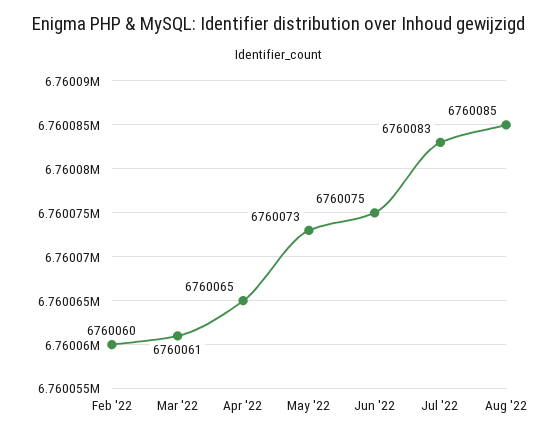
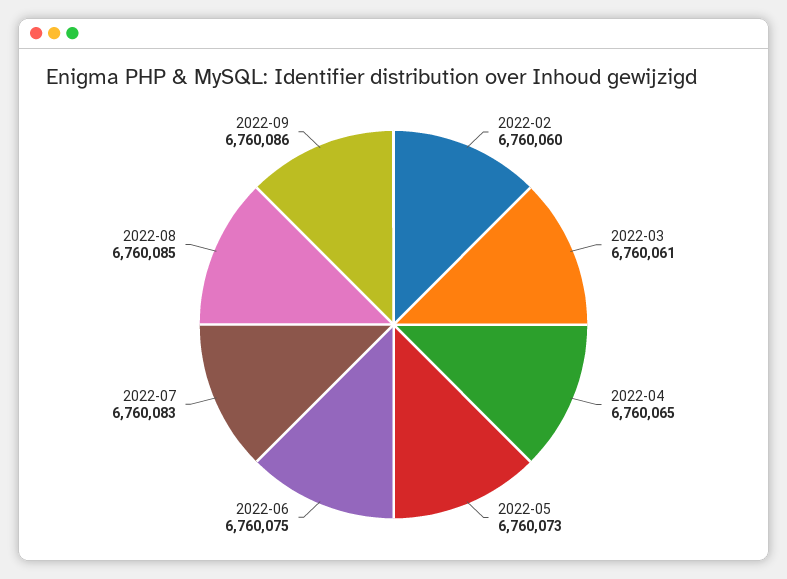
2022-09: none -> 6760086

